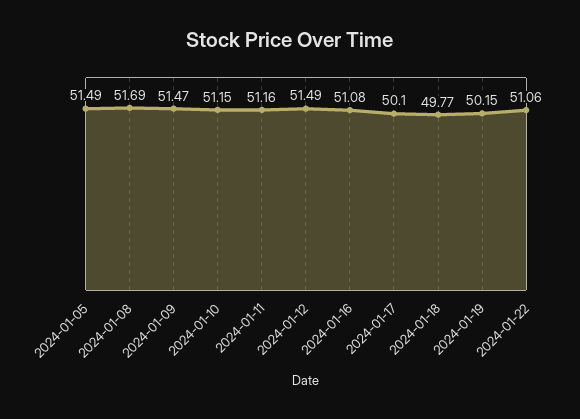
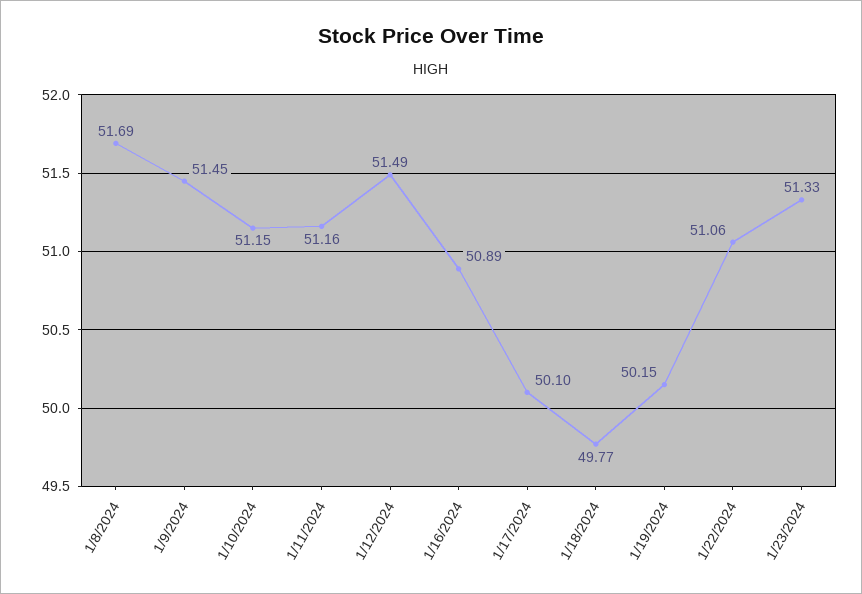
2024-01-05: 51.49 -> none
2024-01-09: 51.47 -> 51.45
2024-01-16: 51.08 -> 50.89
1/23/2024: none -> 51.33

